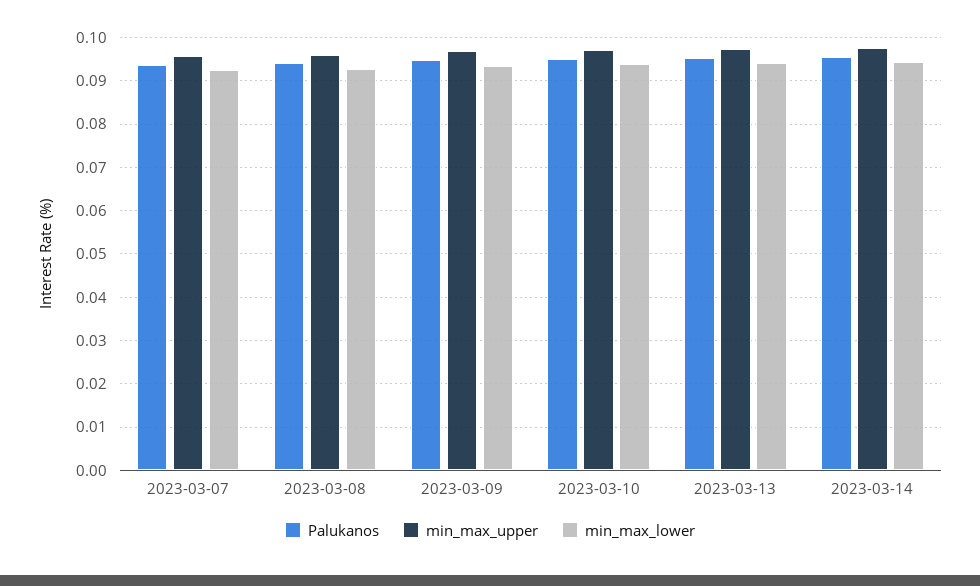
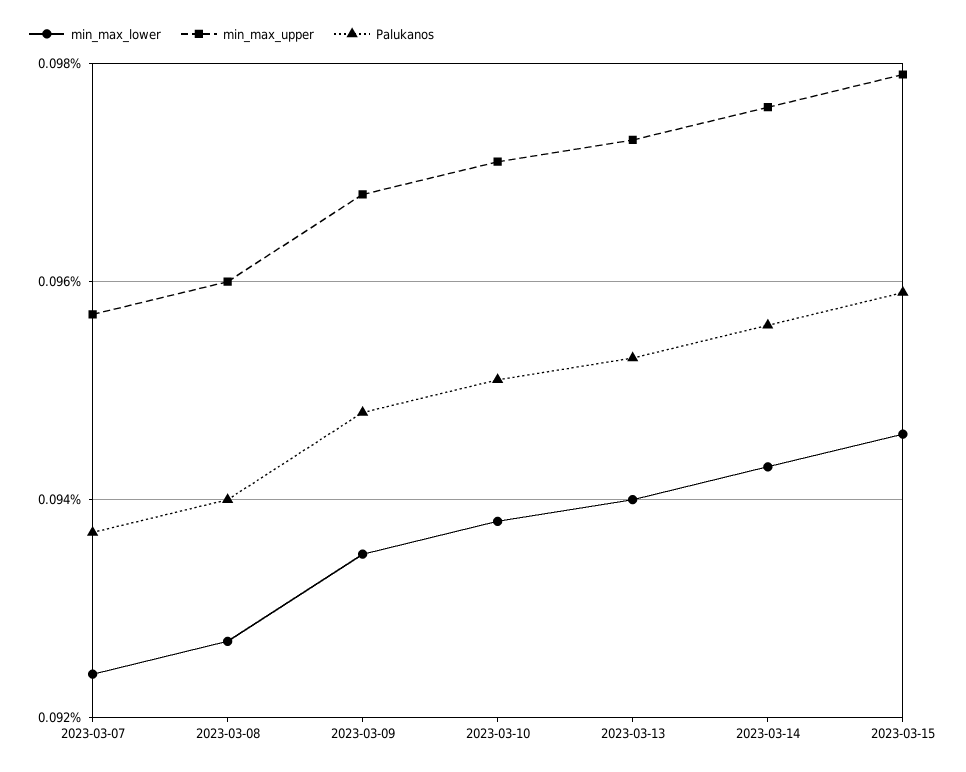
min_max_lower, 2023-03-15: none -> 0.0945
min_max_upper, 2023-03-15: none -> 0.098
Palukanos, 2023-03-15: none -> 0.096

